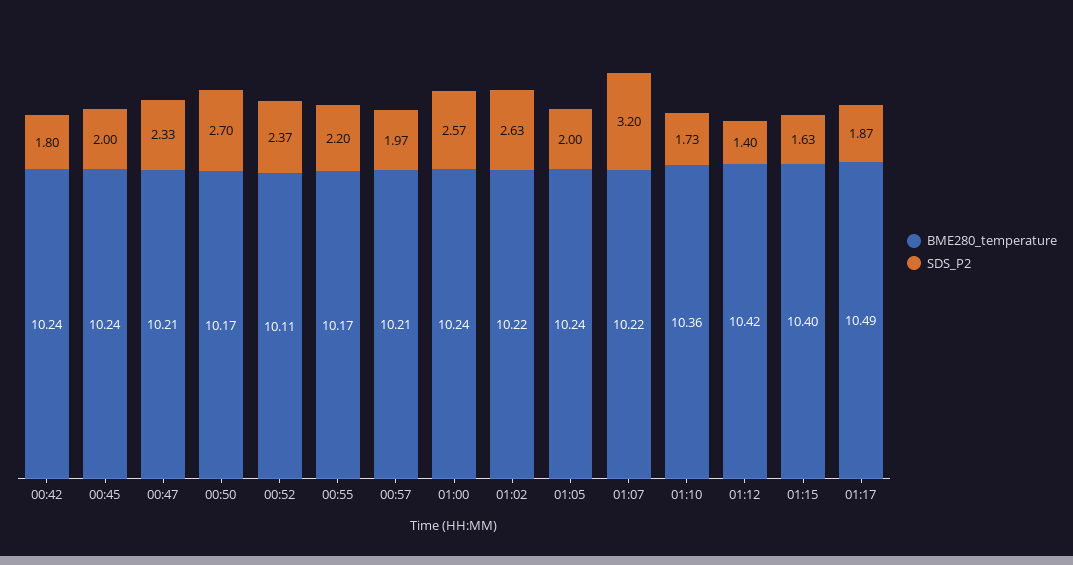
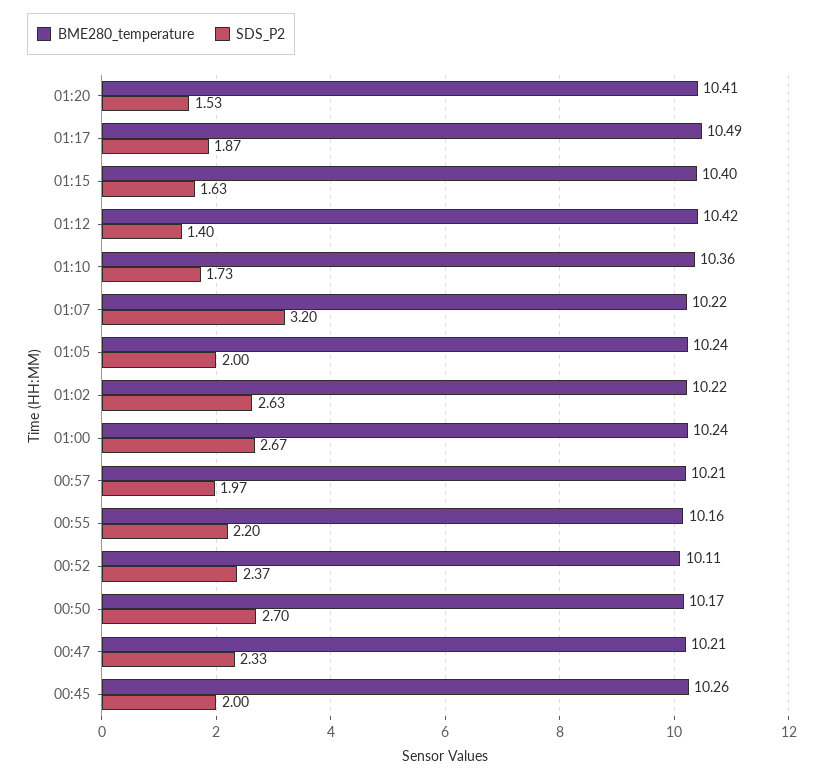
BME280_temperature, 00:42: 10.24 -> none
SDS_P2, 00:42: 1.8 -> none
BME280_temperature, 00:45: 10.24 -> 10.26
BME280_temperature, 00:55: 10.17 -> 10.16
SDS_P2, 01:00: 2.57 -> 2.67
BME280_temperature, 01:20: none -> 10.41
SDS_P2, 01:20: none -> 1.53

